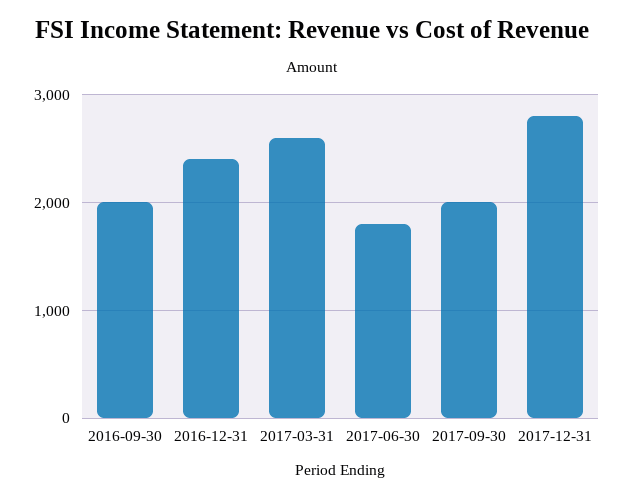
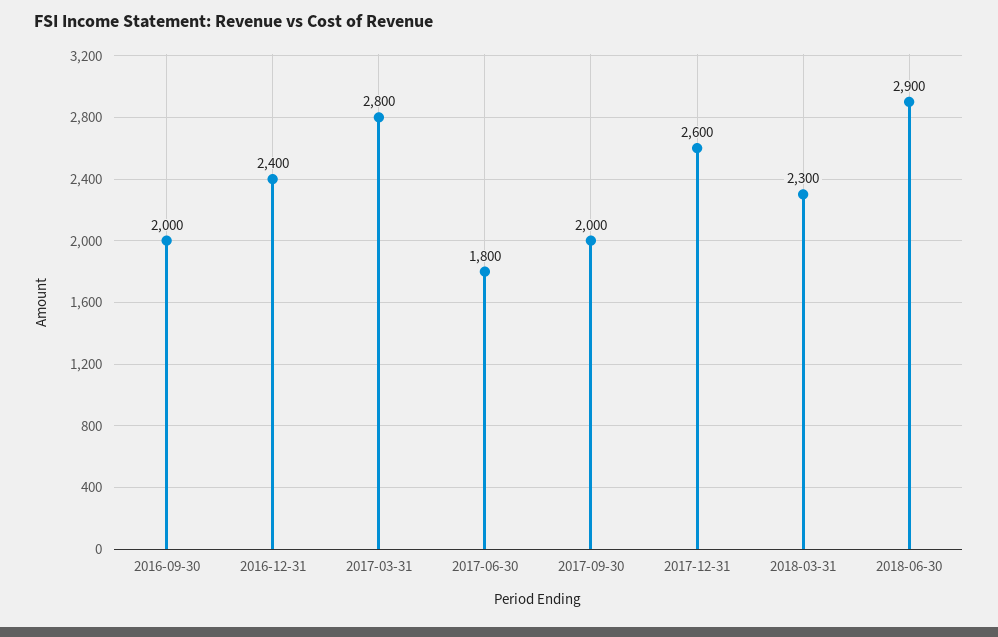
2017-03-31: 2600 -> 2800
2017-12-31: 2800 -> 2600
2018-03-31: none -> 2300
2018-06-30: none -> 2900

